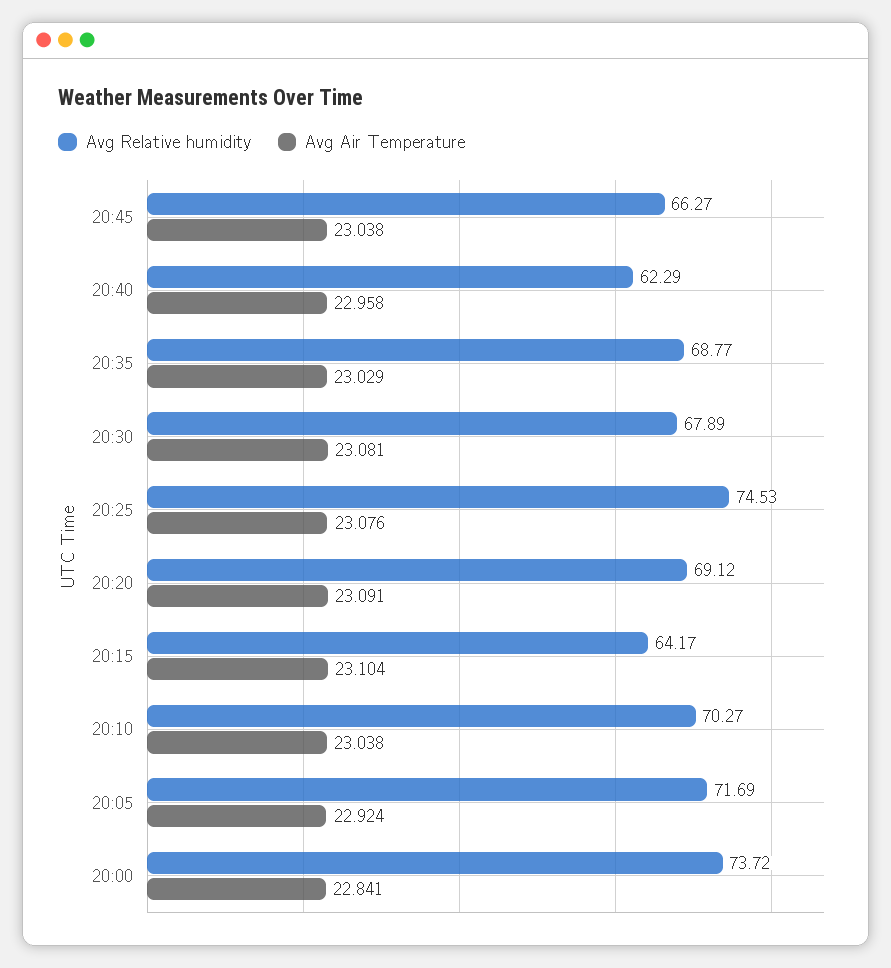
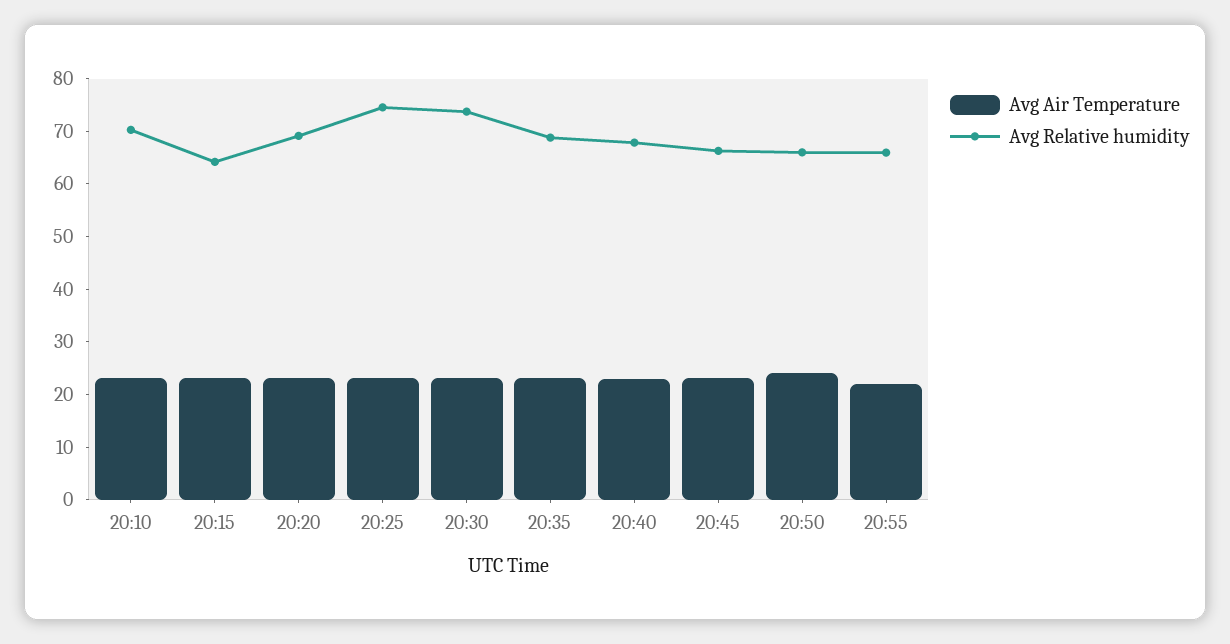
Avg Relative humidity, 20:40: 62.29 -> 68
Avg Relative humidity, 20:30: 67.89 -> 74
Avg Relative humidity, 20:05: 71.69 -> none
Avg Air Temperature, 20:05: 22.924 -> none
Avg Relative humidity, 20:00: 73.72 -> none
Avg Air Temperature, 20:00: 22.841 -> none
Avg Air Temperature, 20:50: none -> 24
Avg Relative humidity, 20:50: none -> 66
Avg Air Temperature, 20:55: none -> 22
Avg Relative humidity, 20:55: none -> 66

